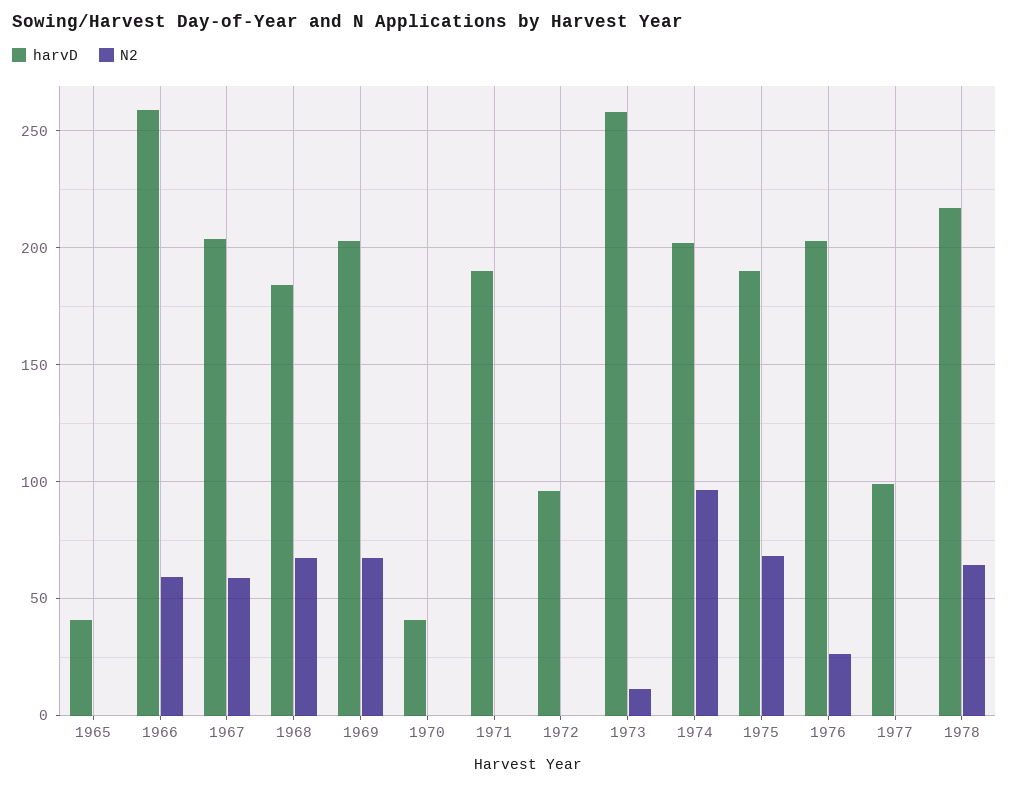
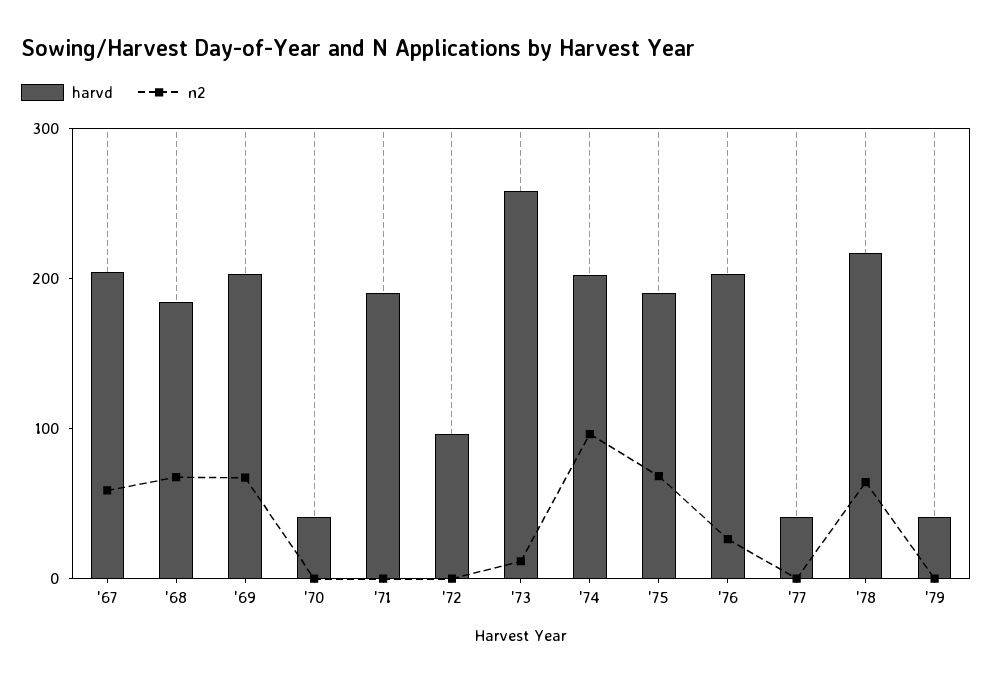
harvD, 1965: 40 -> none
N2, 1965: 0 -> none
harvD, 1966: 260 -> none
N2, 1966: 60 -> none
harvD, 1977: 100 -> 40
harvD, '79: none -> 40
N2, '79: none -> 0

